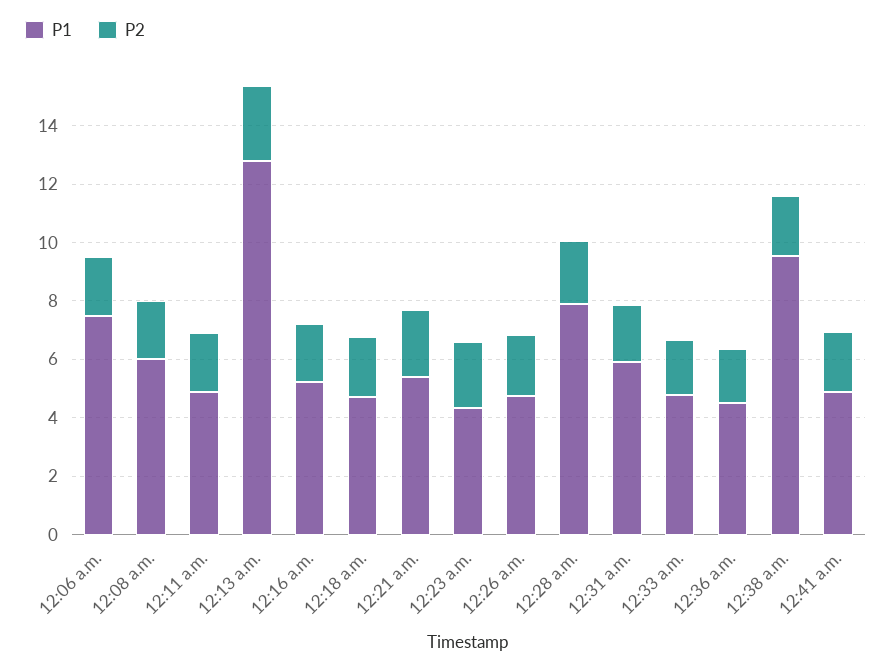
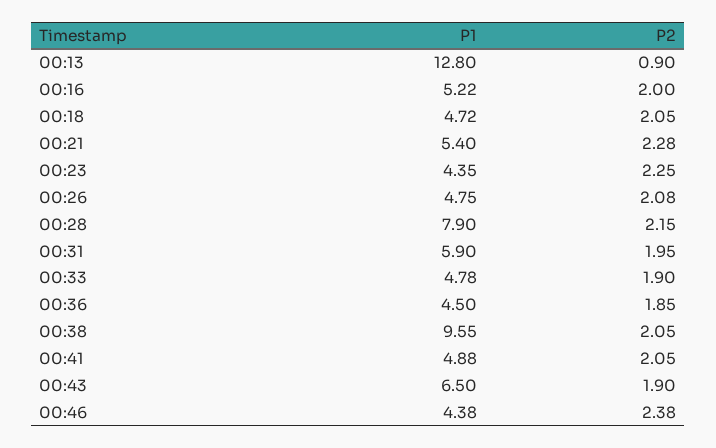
P1, 12:06 a.m.: 7.5 -> none
P2, 12:06 a.m.: 2 -> none
P1, 12:08 a.m.: 6 -> none
P2, 12:08 a.m.: 2 -> none
P1, 12:11 a.m.: 5 -> none
P2, 12:11 a.m.: 2 -> none
P2, 12:13 a.m.: 2.5 -> 0.9
P1, 00:43: none -> 6.5
P2, 00:43: none -> 1.9
P1, 00:46: none -> 4.38
P2, 00:46: none -> 2.38

